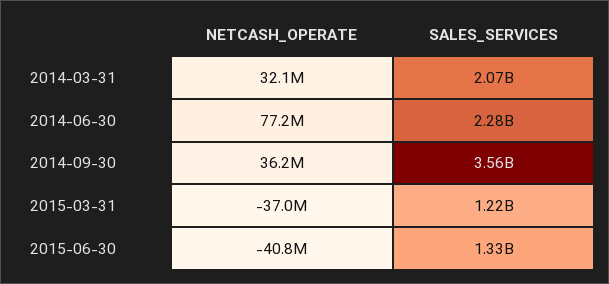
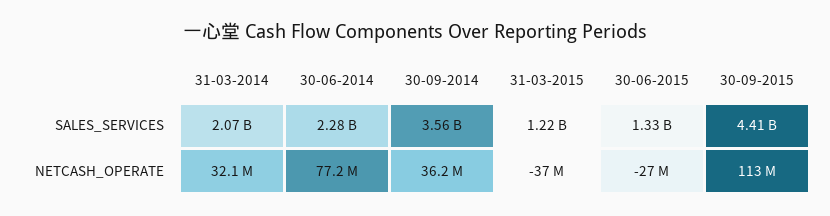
NETCASH_OPERATE, 2015-06-30: -40800000 -> -27000000
SALES_SERVICES, 30-09-2015: none -> 4410000000
NETCASH_OPERATE, 30-09-2015: none -> 113000000

